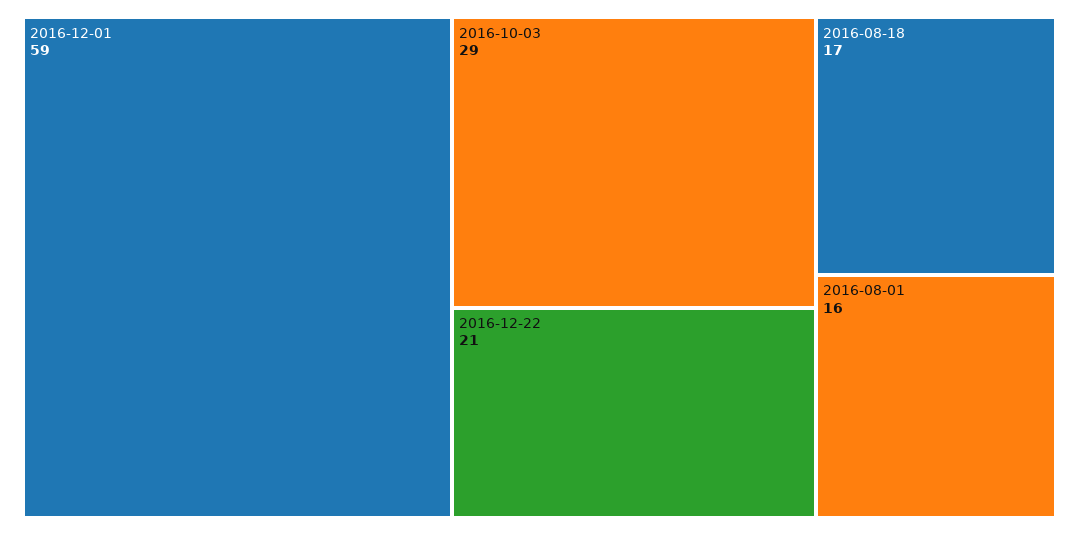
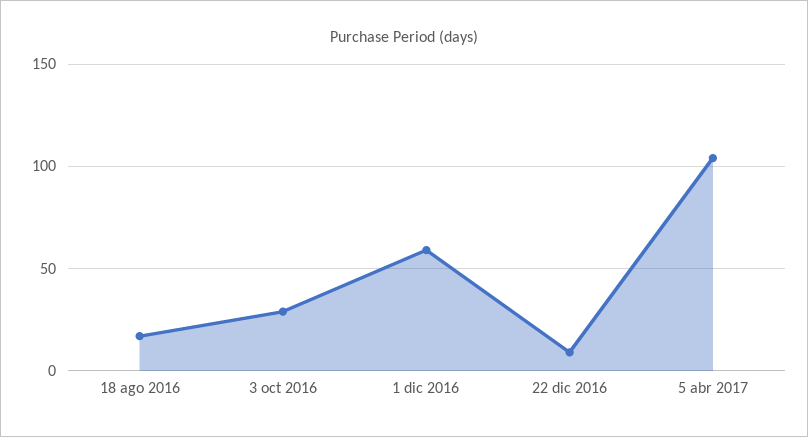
2016-12-22: 21 -> 10
2016-08-01: 16 -> none
5 abr 2017: none -> 105

